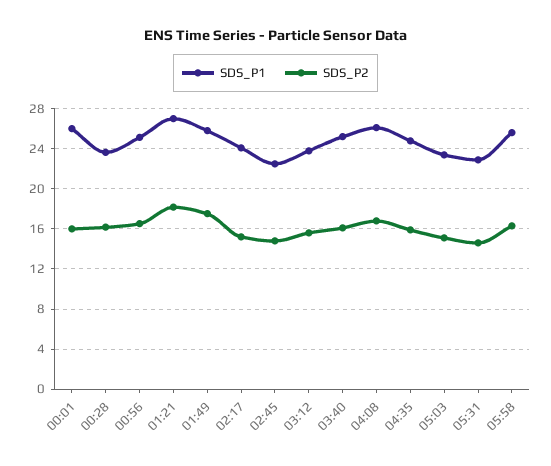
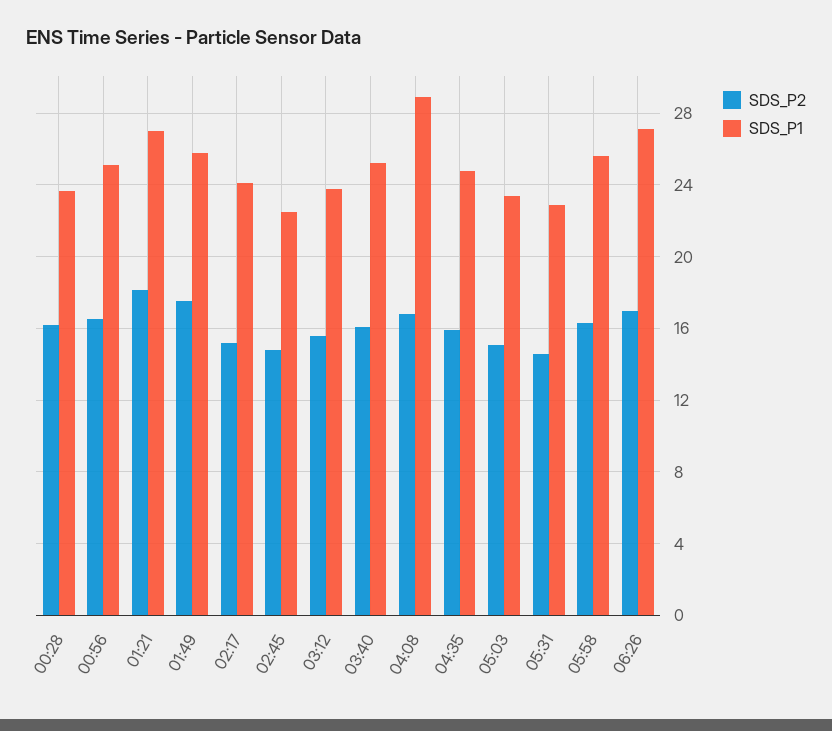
SDS_P1, 00:01: 26 -> none
SDS_P2, 00:01: 16 -> none
SDS_P1, 04:08: 26 -> 29
SDS_P2, 06:26: none -> 17
SDS_P1, 06:26: none -> 27

